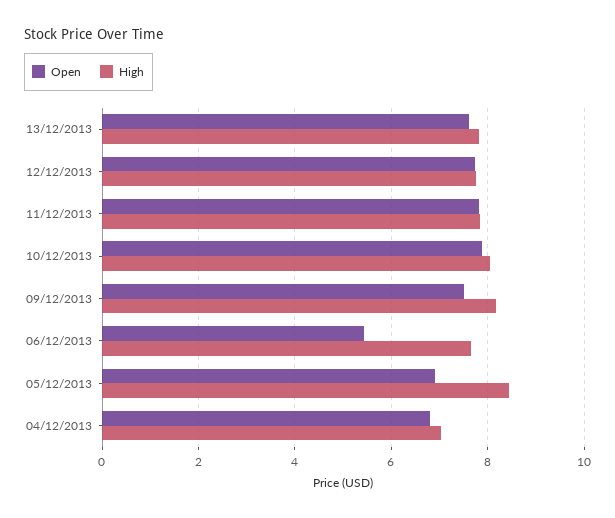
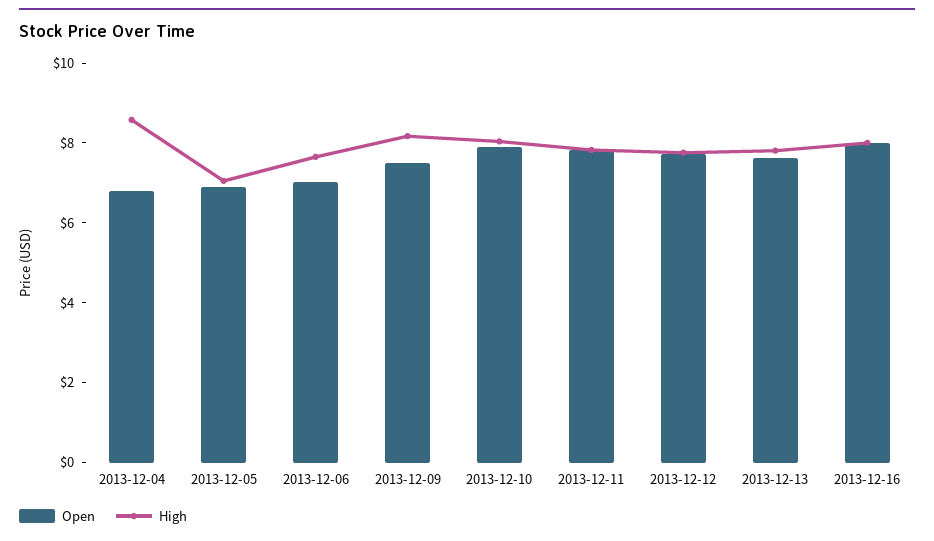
Open, 06/12/2013: 5.4 -> 7
High, 05/12/2013: 8.4 -> 7
High, 04/12/2013: 7 -> 8.5
Open, 2013-12-16: none -> 8
High, 2013-12-16: none -> 8

